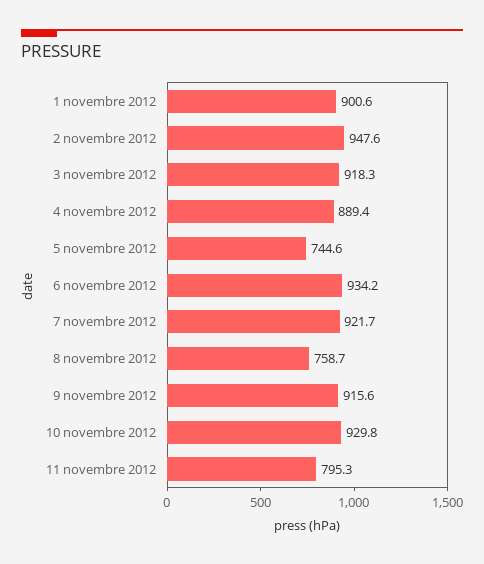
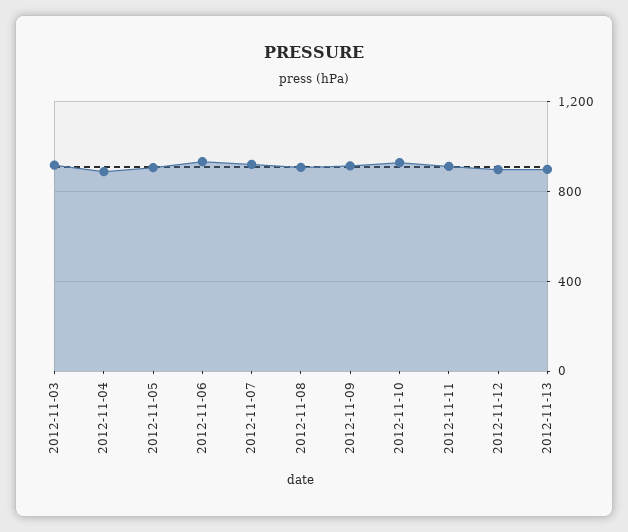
1 novembre 2012: 900.6 -> none
2 novembre 2012: 947.6 -> none
5 novembre 2012: 744.6 -> 900
8 novembre 2012: 758.7 -> 900
11 novembre 2012: 795.3 -> 900
2012-11-12: none -> 900
2012-11-13: none -> 900

